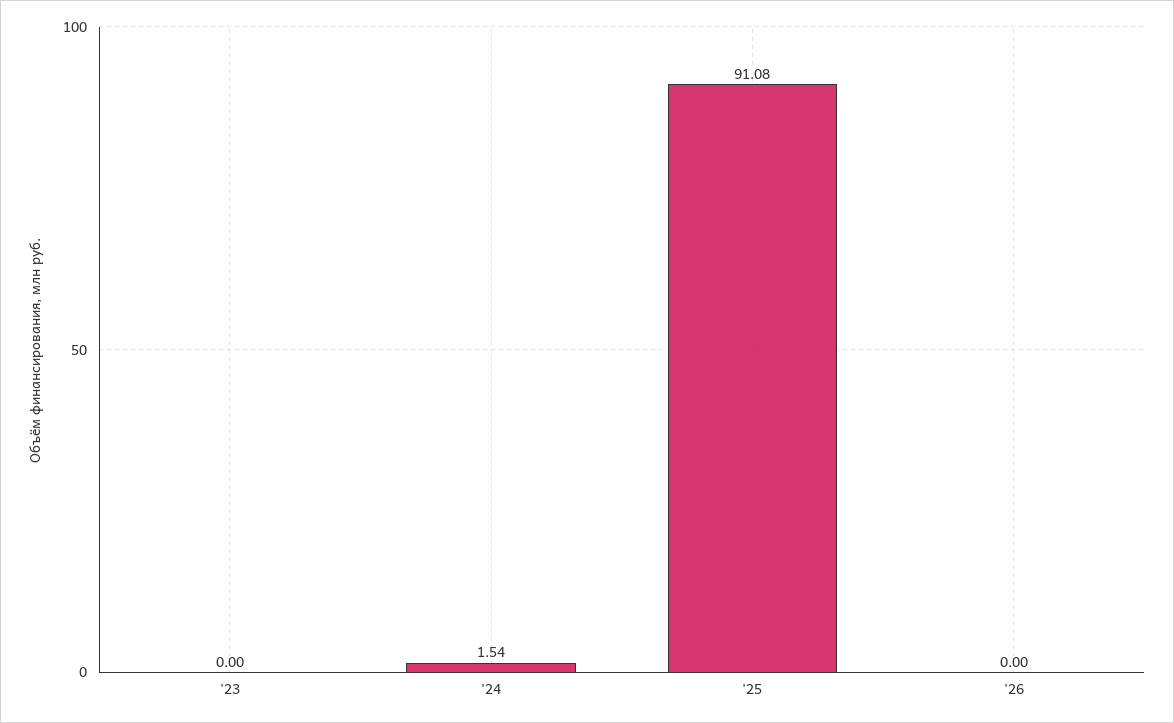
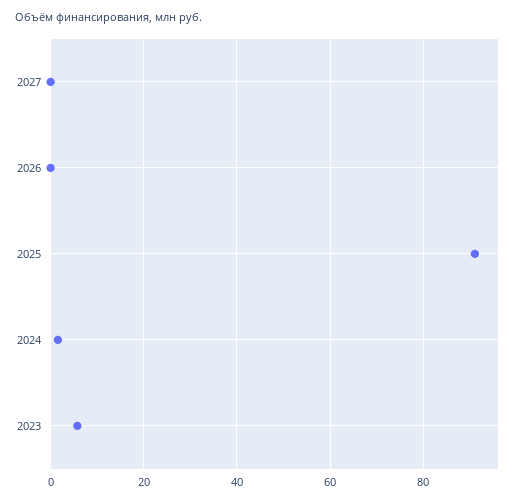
'23: 0 -> 6
2027: none -> 0

